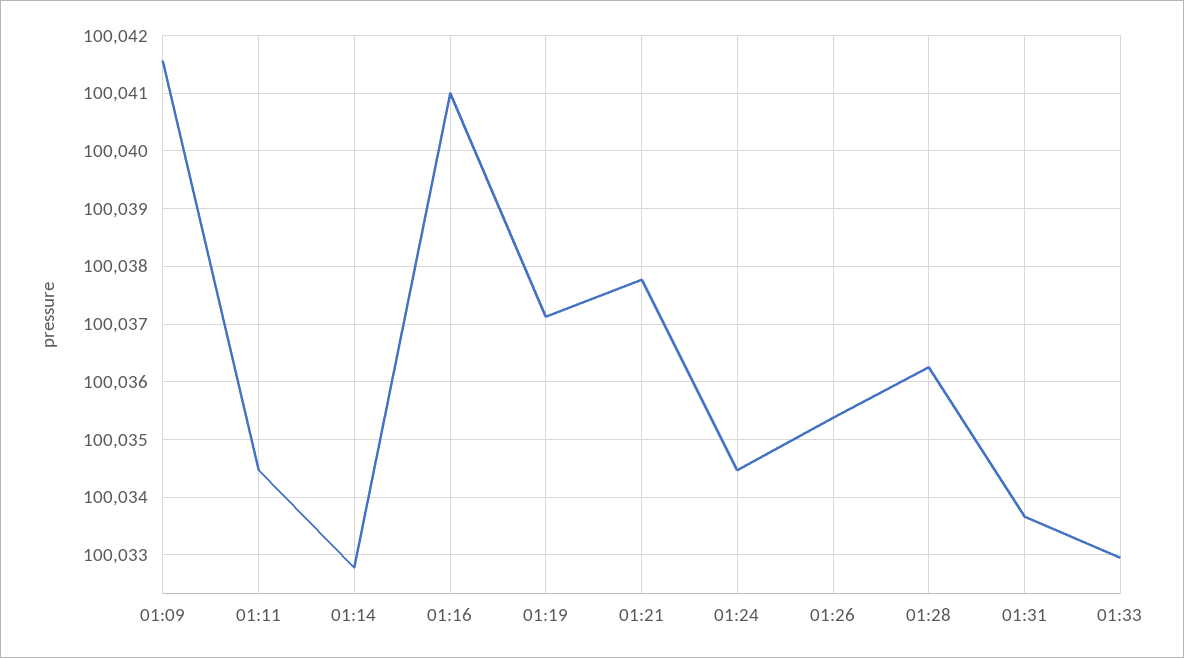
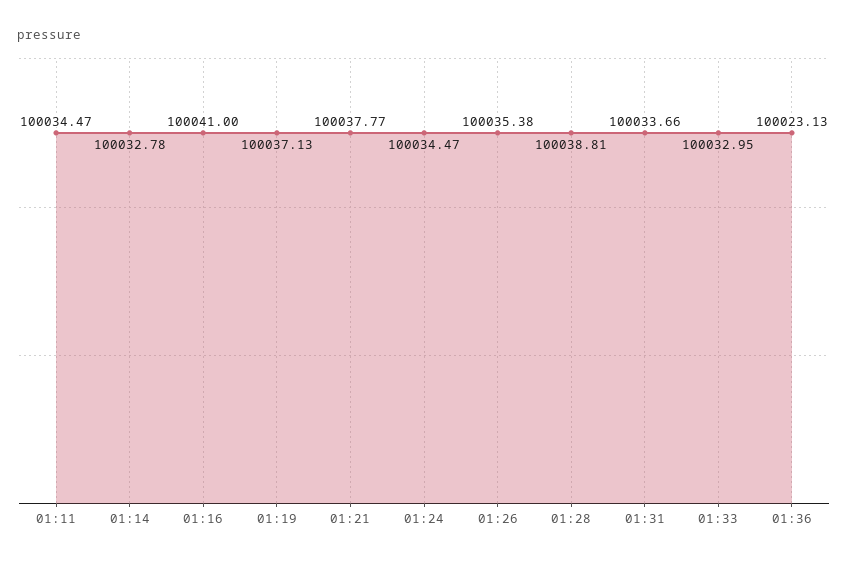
01:09: 100041.6 -> none
01:28: 100036.2 -> 100038.81
01:36: none -> 100023.13

